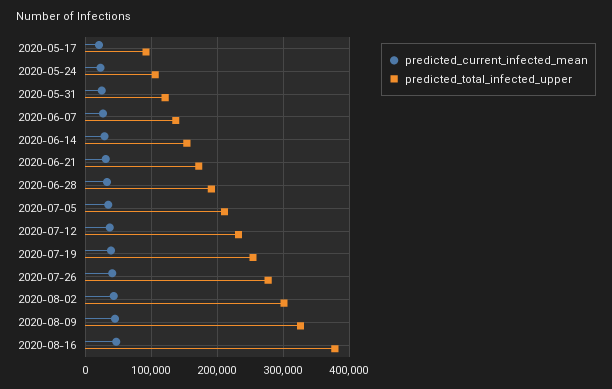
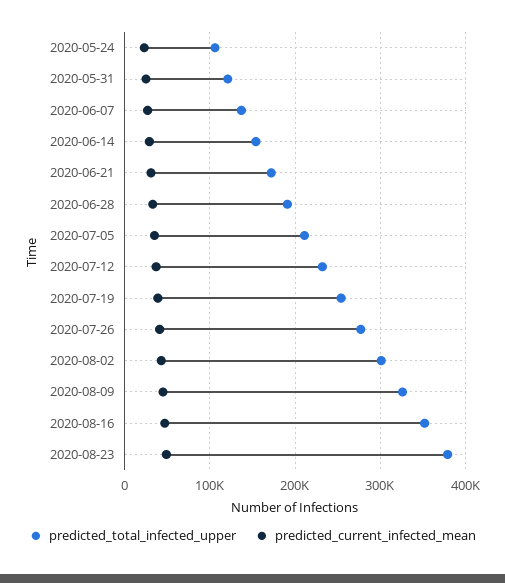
predicted_current_infected_mean, 2020-05-17: 20000 -> none
predicted_total_infected_upper, 2020-05-17: 90000 -> none
predicted_total_infected_upper, 2020-08-16: 380000 -> 350000
predicted_total_infected_upper, 2020-08-23: none -> 380000
predicted_current_infected_mean, 2020-08-23: none -> 50000

